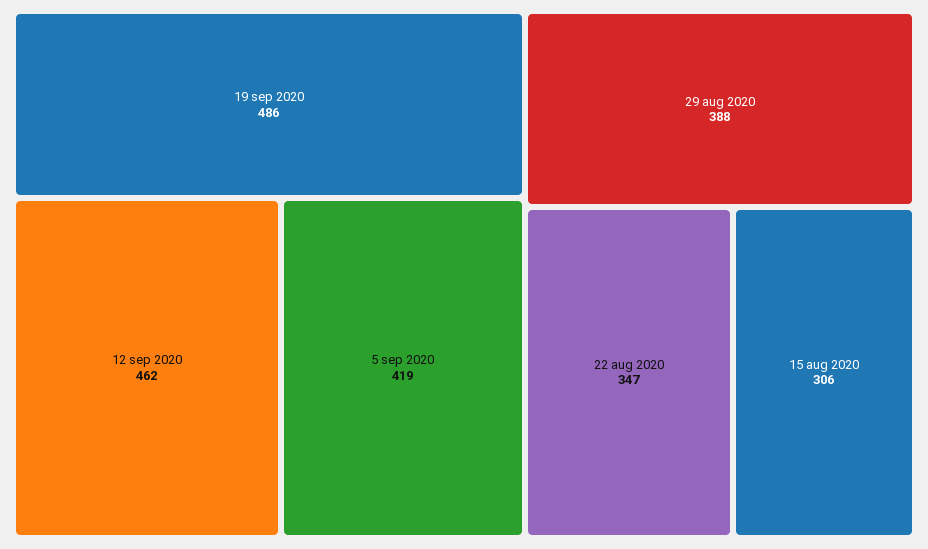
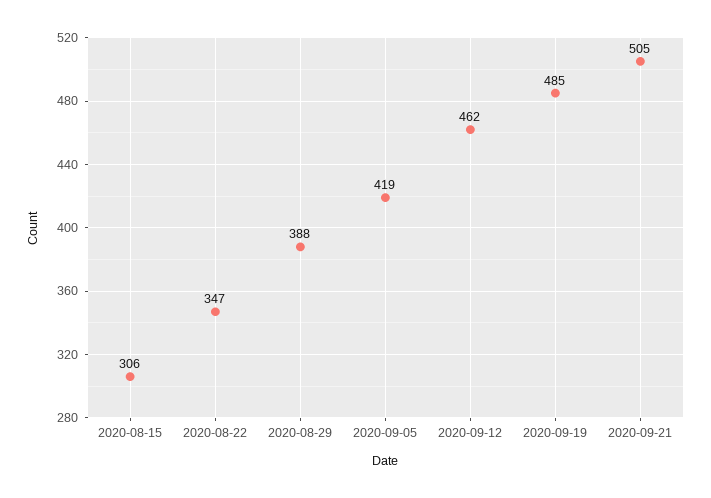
19 sep 2020: 486 -> 485
2020-09-21: none -> 505

